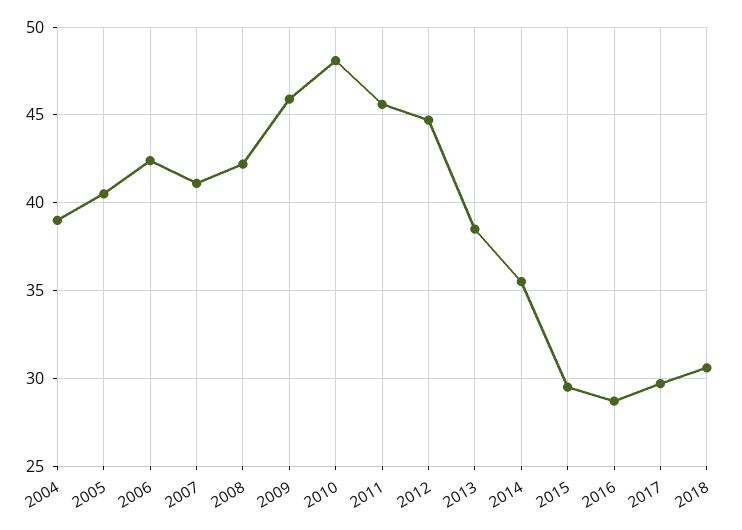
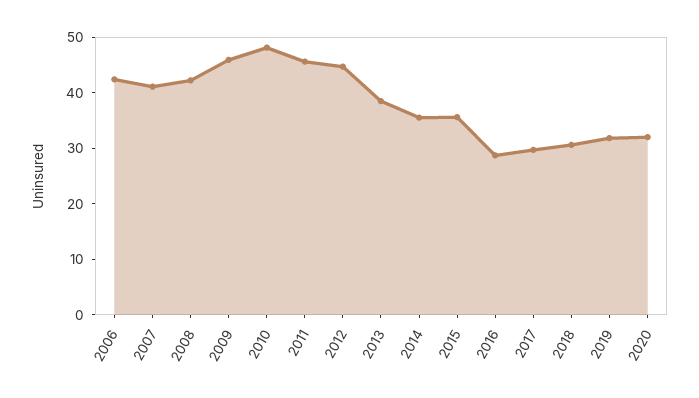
2004: 39 -> none
2005: 40.5 -> none
2015: 29.5 -> 36
2019: none -> 32
2020: none -> 32

